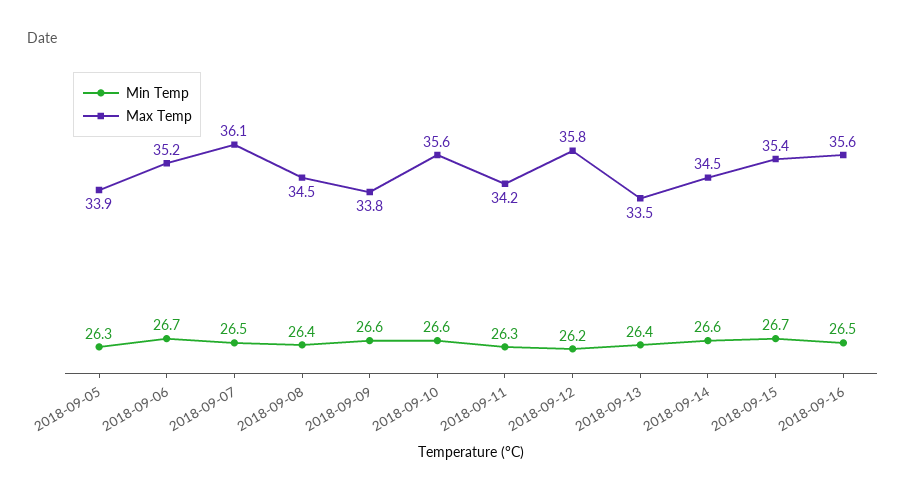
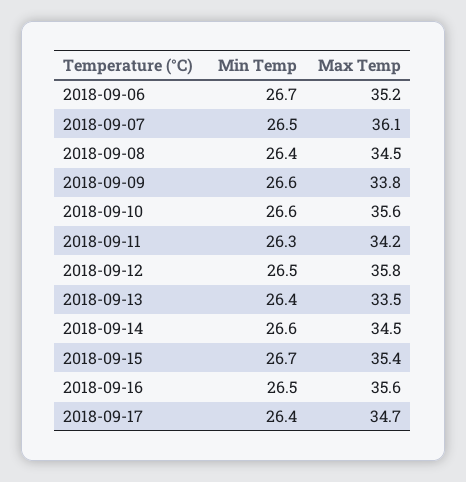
Min Temp, 2018-09-05: 26.3 -> none
Max Temp, 2018-09-05: 33.9 -> none
Min Temp, 2018-09-12: 26.2 -> 26.5
Min Temp, 2018-09-17: none -> 26.4
Max Temp, 2018-09-17: none -> 34.7

